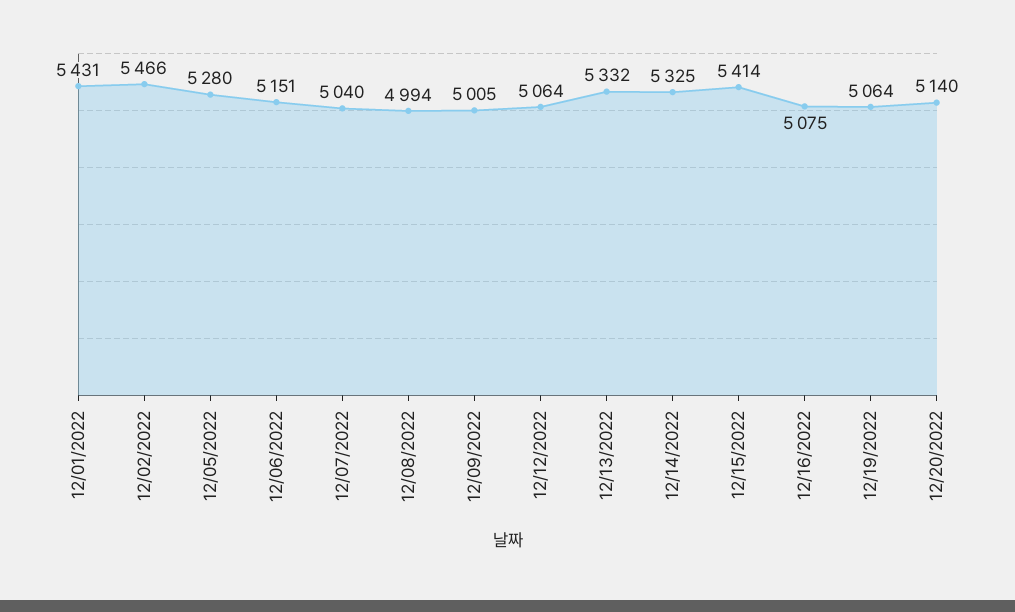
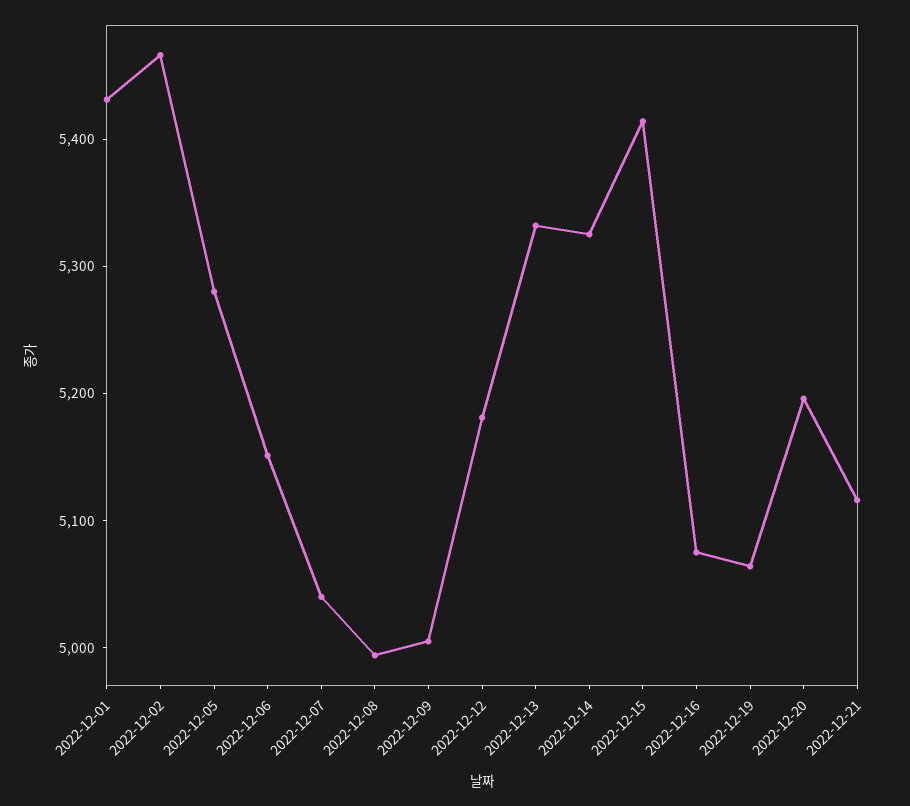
12/12/2022: 5064 -> 5180
12/20/2022: 5140 -> 5200
2022-12-21: none -> 5120

